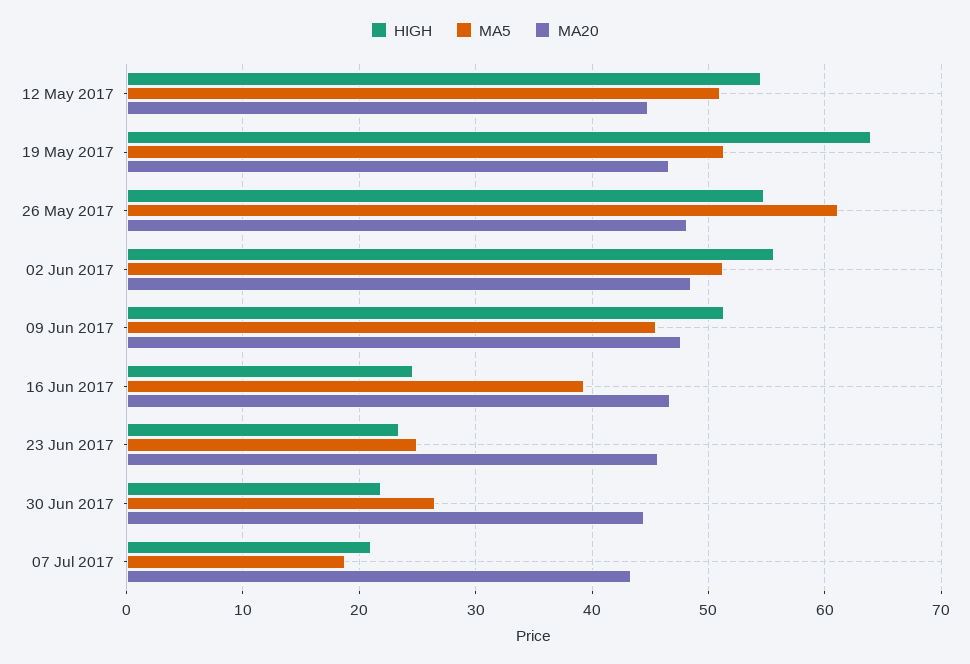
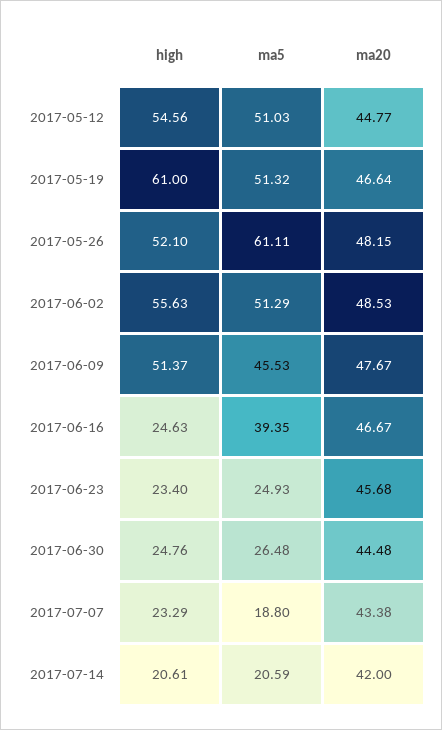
HIGH, 19 May 2017: 64 -> 61
HIGH, 26 May 2017: 55 -> 52.1
HIGH, 30 Jun 2017: 22 -> 24.76
HIGH, 07 Jul 2017: 21 -> 23.29
HIGH, 2017-07-14: none -> 20.61
MA5, 2017-07-14: none -> 20.59
MA20, 2017-07-14: none -> 42

